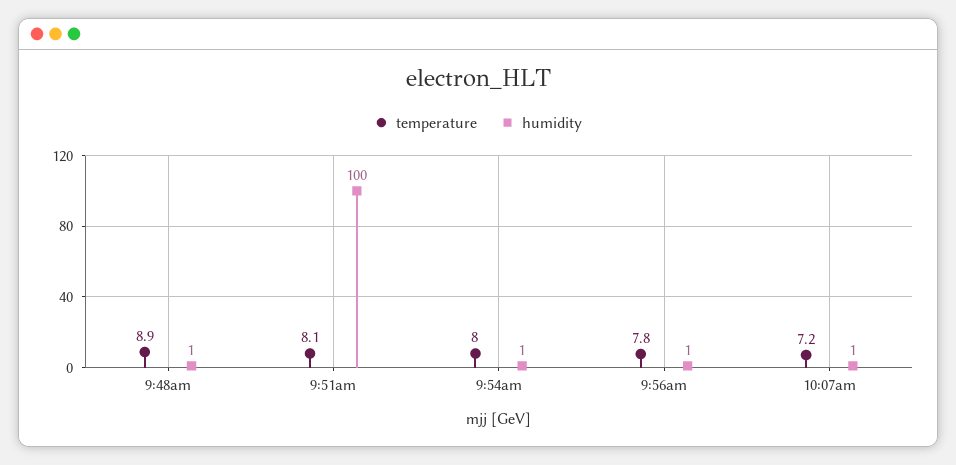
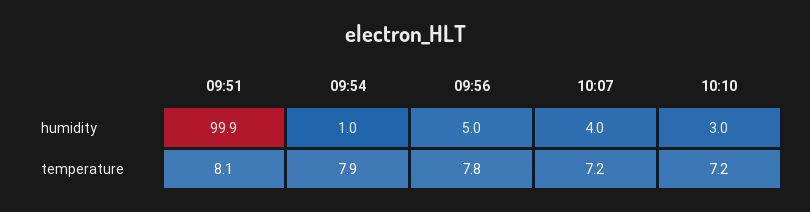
temperature, 9:48am: 8.9 -> none
humidity, 9:48am: 1 -> none
temperature, 9:54am: 8 -> 7.9
humidity, 9:56am: 1 -> 5
humidity, 10:07am: 1 -> 4
humidity, 10:10: none -> 3
temperature, 10:10: none -> 7.2

